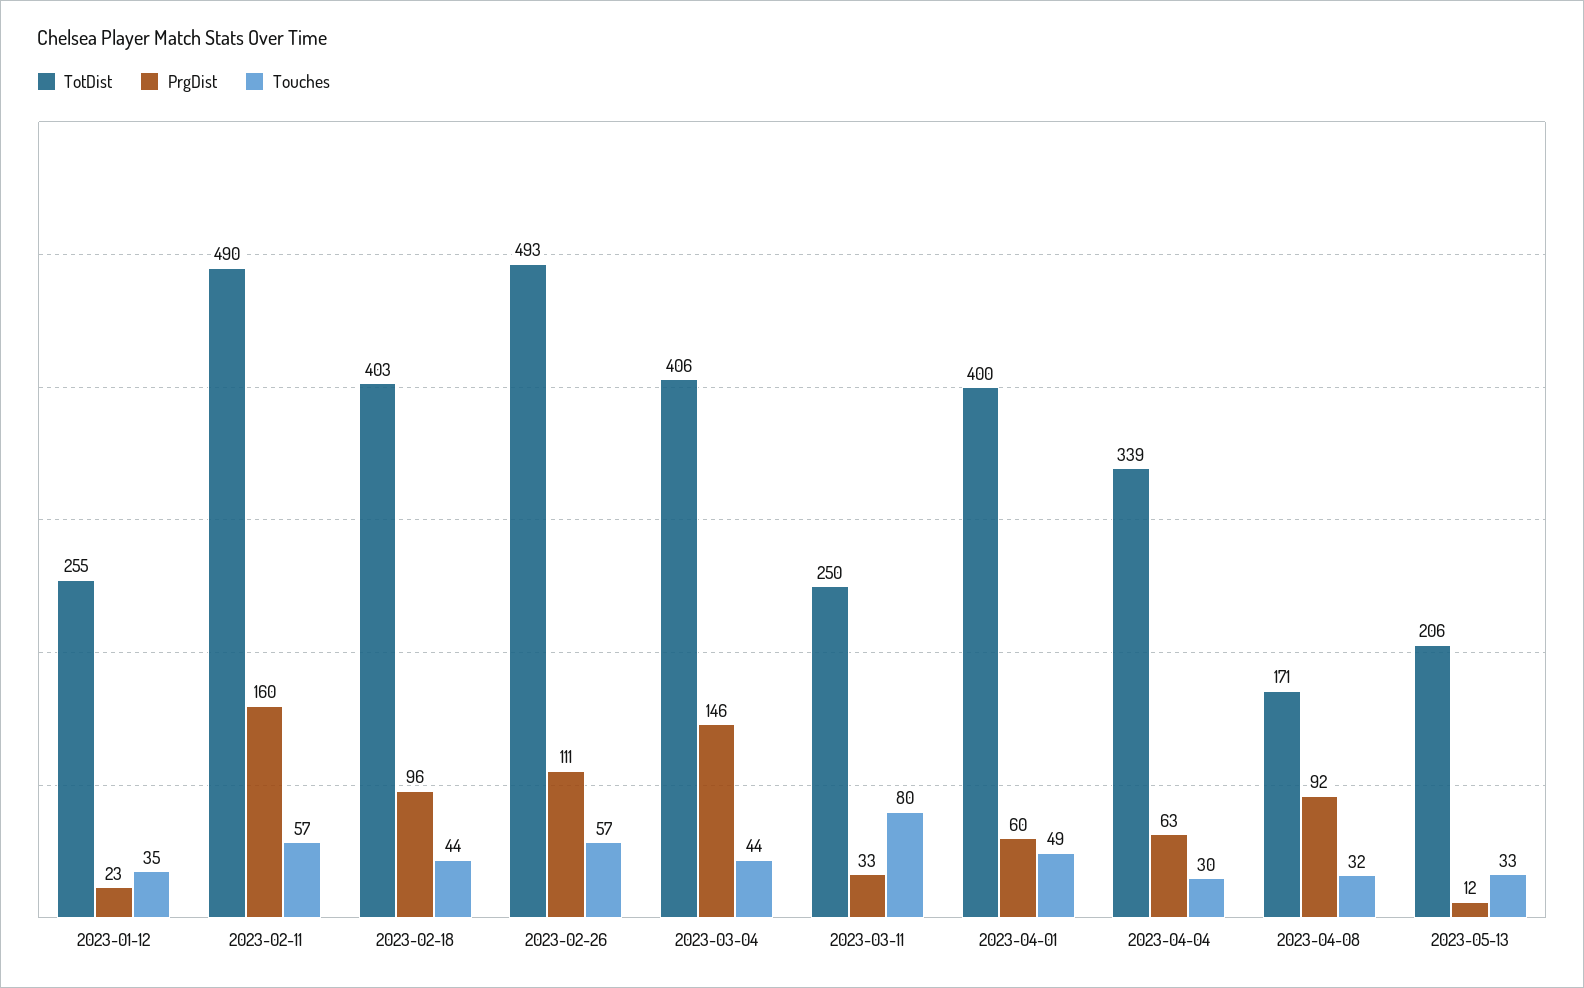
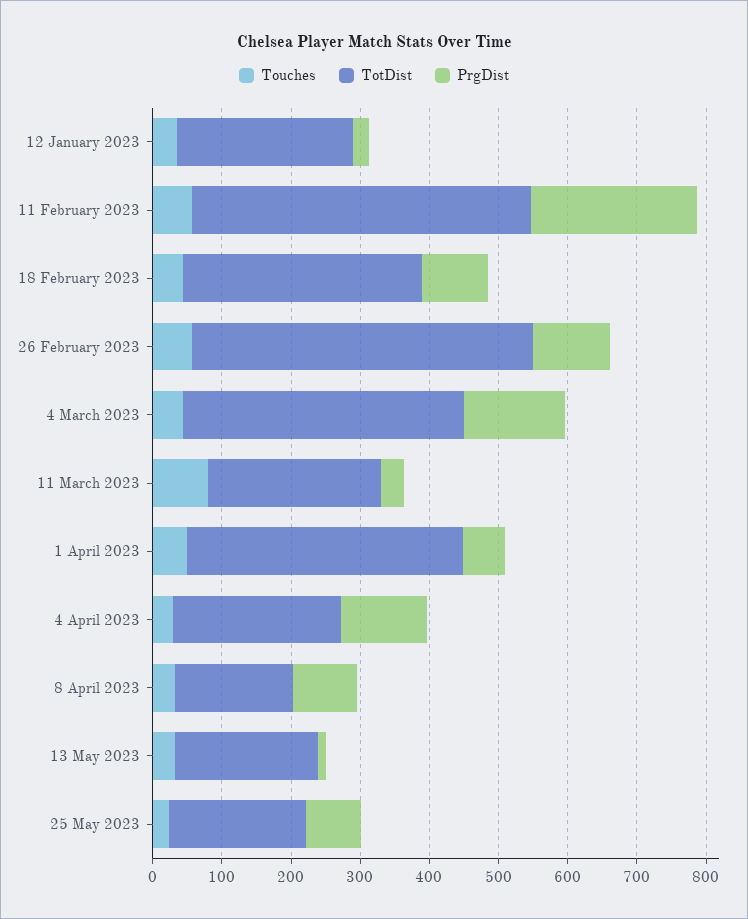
PrgDist, 2023-02-11: 160 -> 240
TotDist, 2023-02-18: 403 -> 340
TotDist, 2023-04-04: 339 -> 240
PrgDist, 2023-04-04: 63 -> 120
Touches, 25 May 2023: none -> 20
TotDist, 25 May 2023: none -> 200
PrgDist, 25 May 2023: none -> 80

